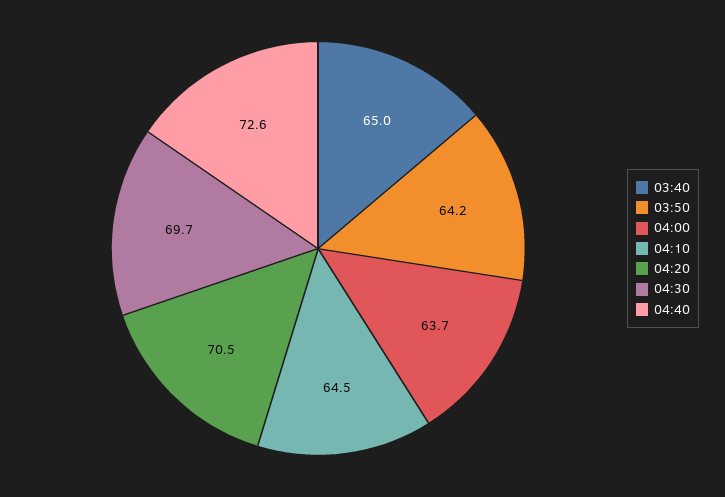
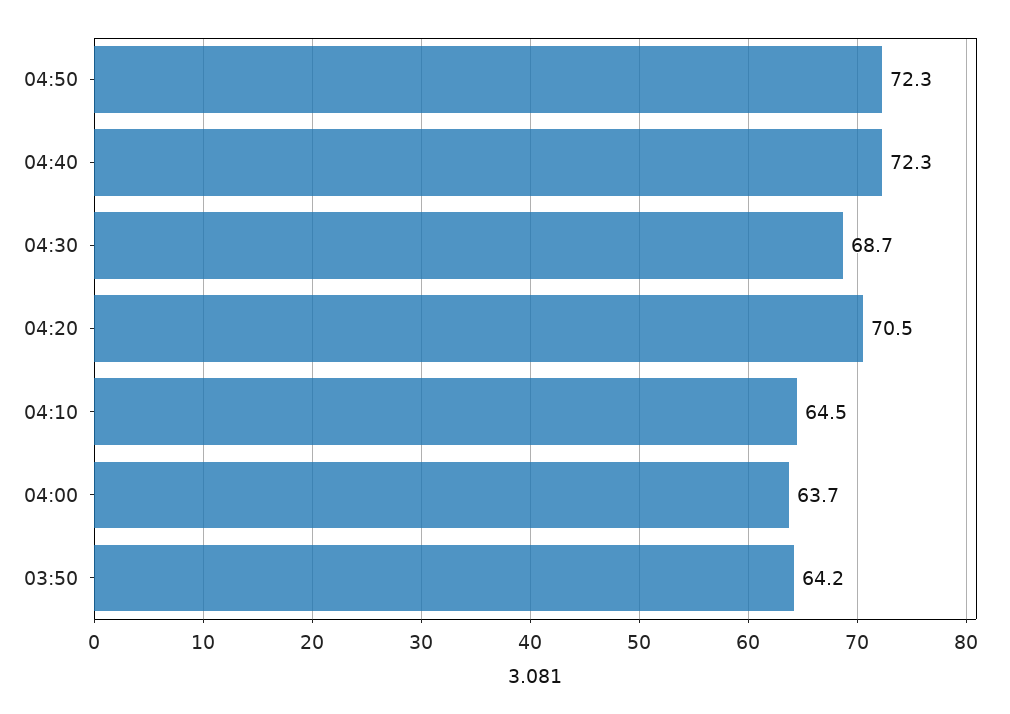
03:40: 65 -> none
04:30: 69.7 -> 68.7
04:40: 72.6 -> 72.3
04:50: none -> 72.3

